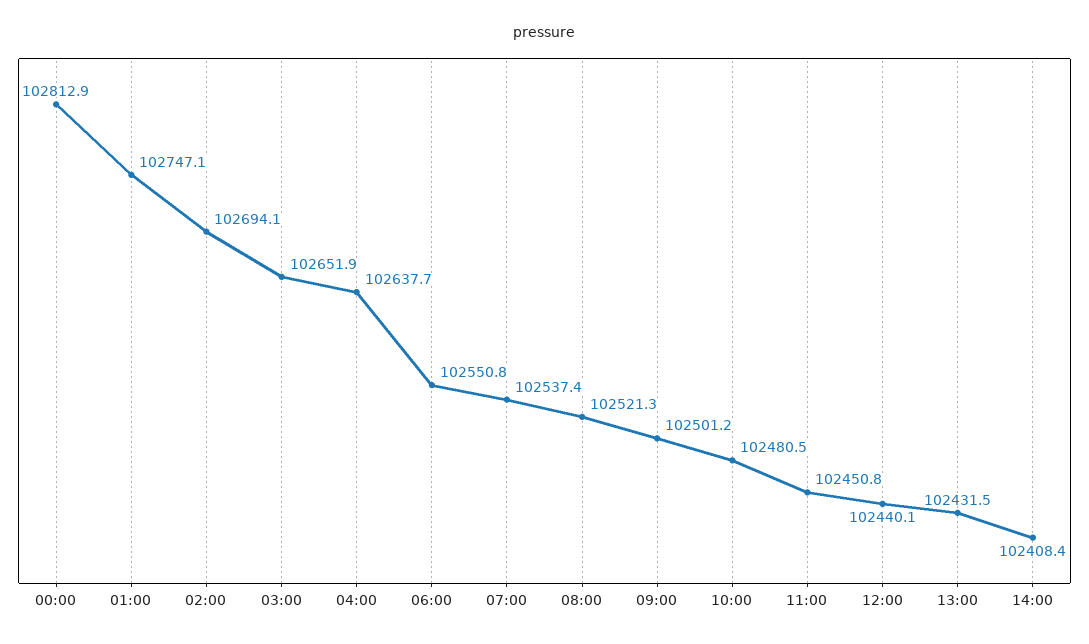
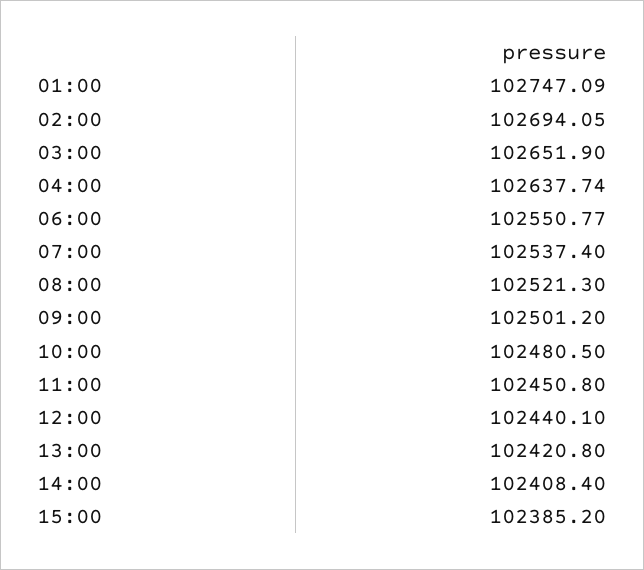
00:00: 102812.9 -> none
13:00: 102431.5 -> 102420.8
15:00: none -> 102385.2

